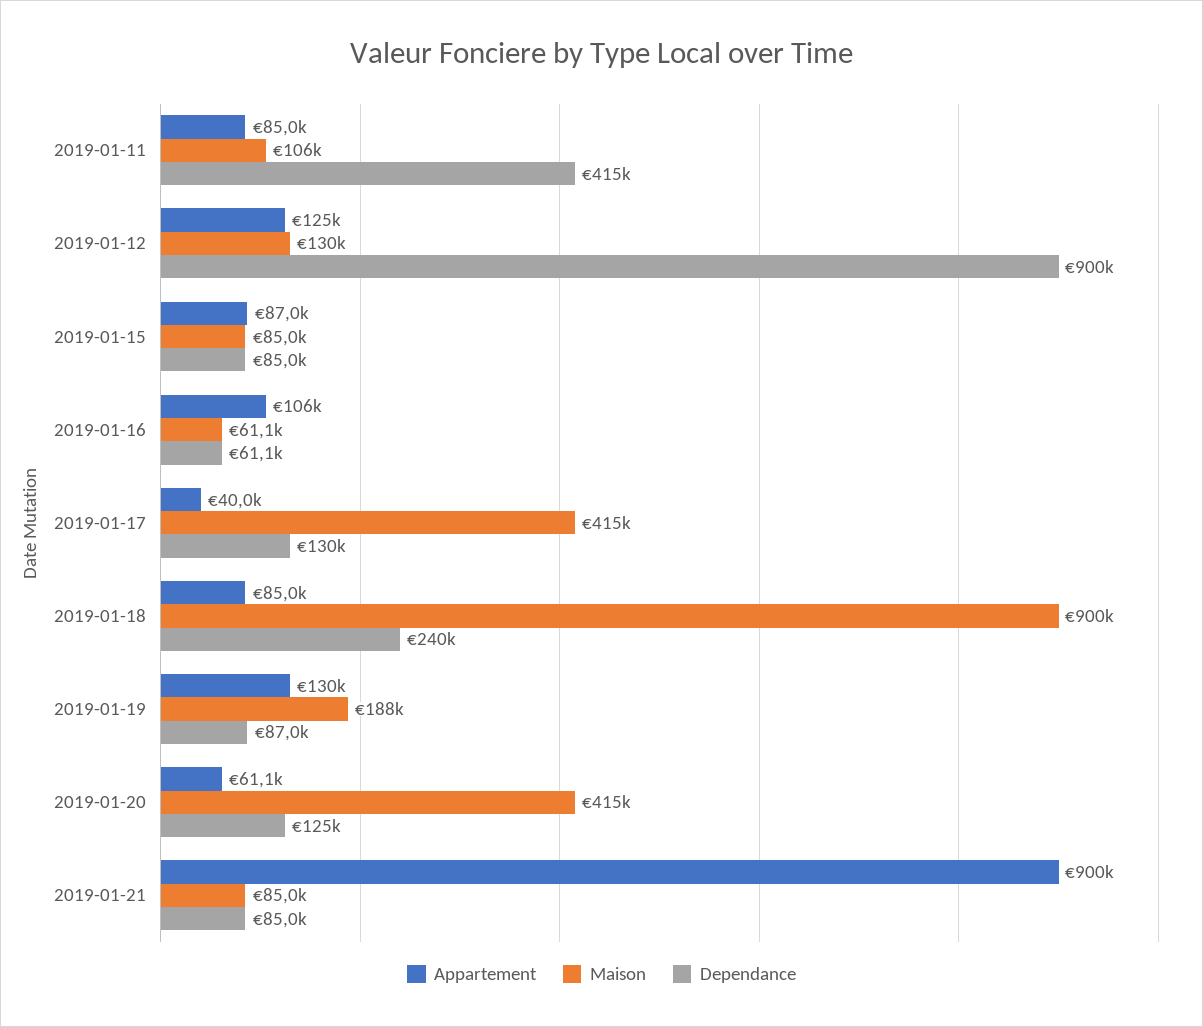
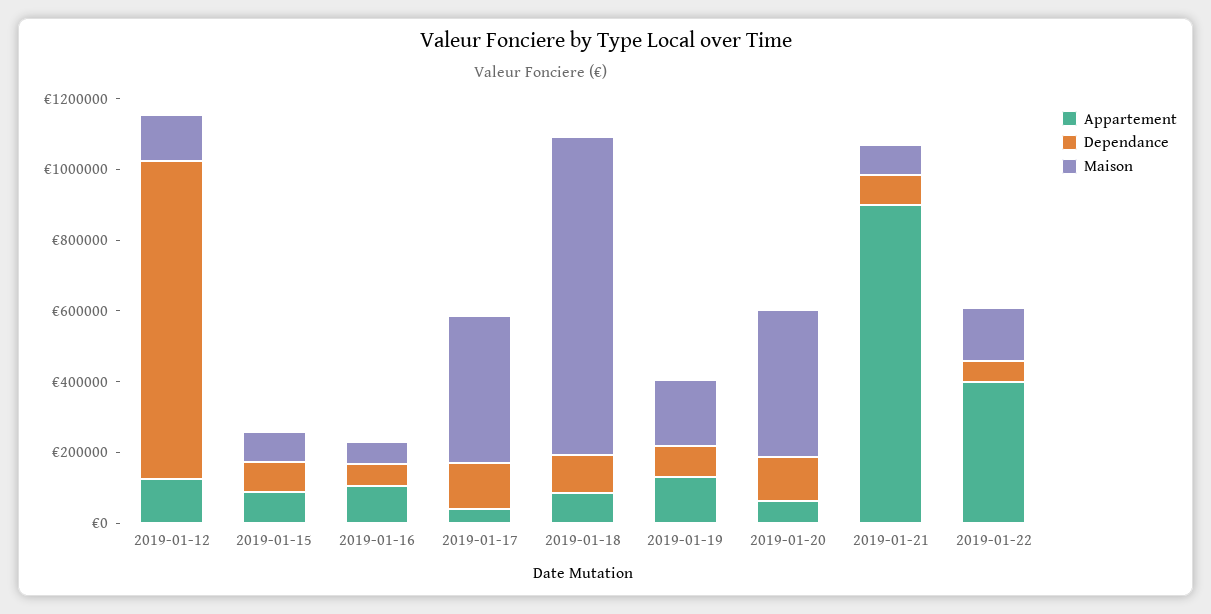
Appartement, 2019-01-11: 85000 -> none
Maison, 2019-01-11: 106000 -> none
Dependance, 2019-01-11: 415000 -> none
Dependance, 2019-01-18: 240000 -> 100000
Appartement, 2019-01-22: none -> 400000
Dependance, 2019-01-22: none -> 50000
Maison, 2019-01-22: none -> 150000

